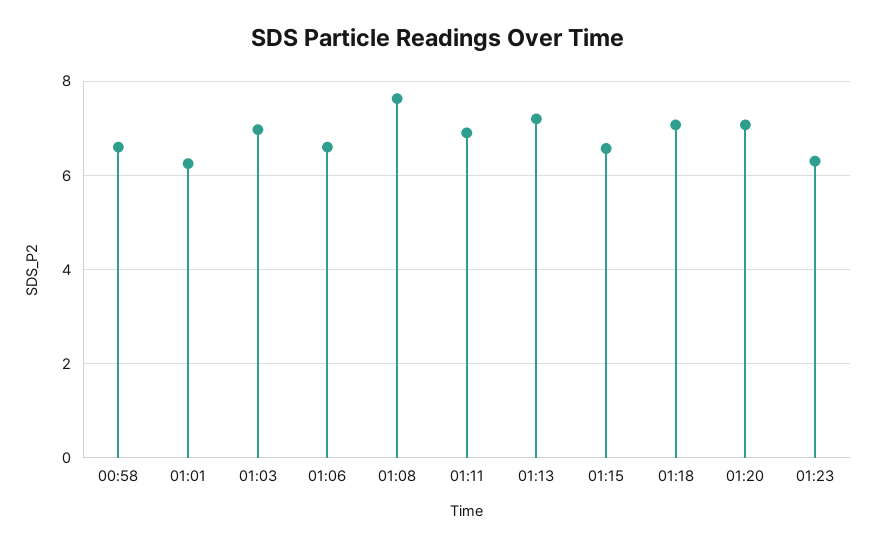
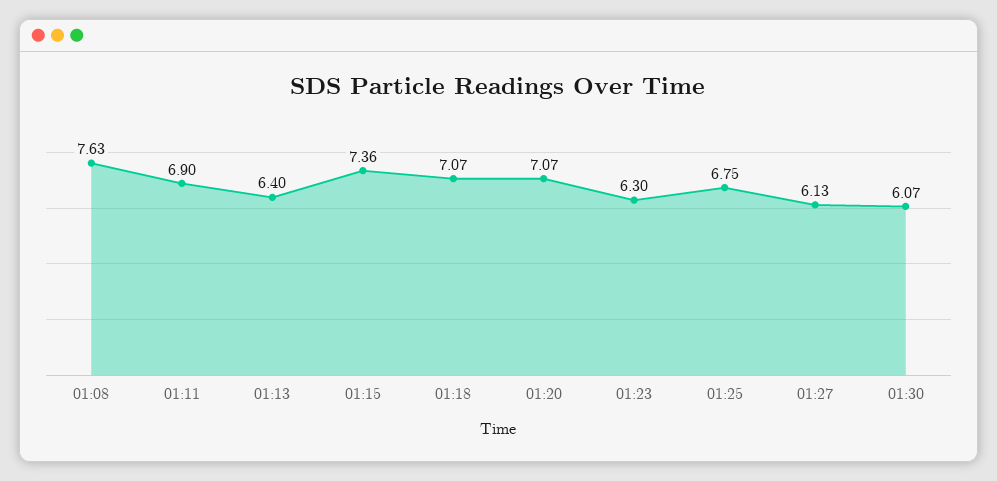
00:58: 6.6 -> none
01:01: 6.2 -> none
01:03: 7 -> none
01:06: 6.6 -> none
01:13: 7.2 -> 6.4
01:15: 6.6 -> 7.36
01:25: none -> 6.75
01:27: none -> 6.13
01:30: none -> 6.07

